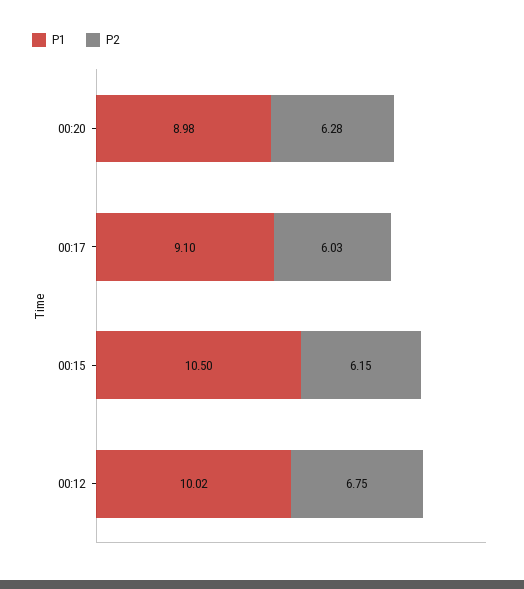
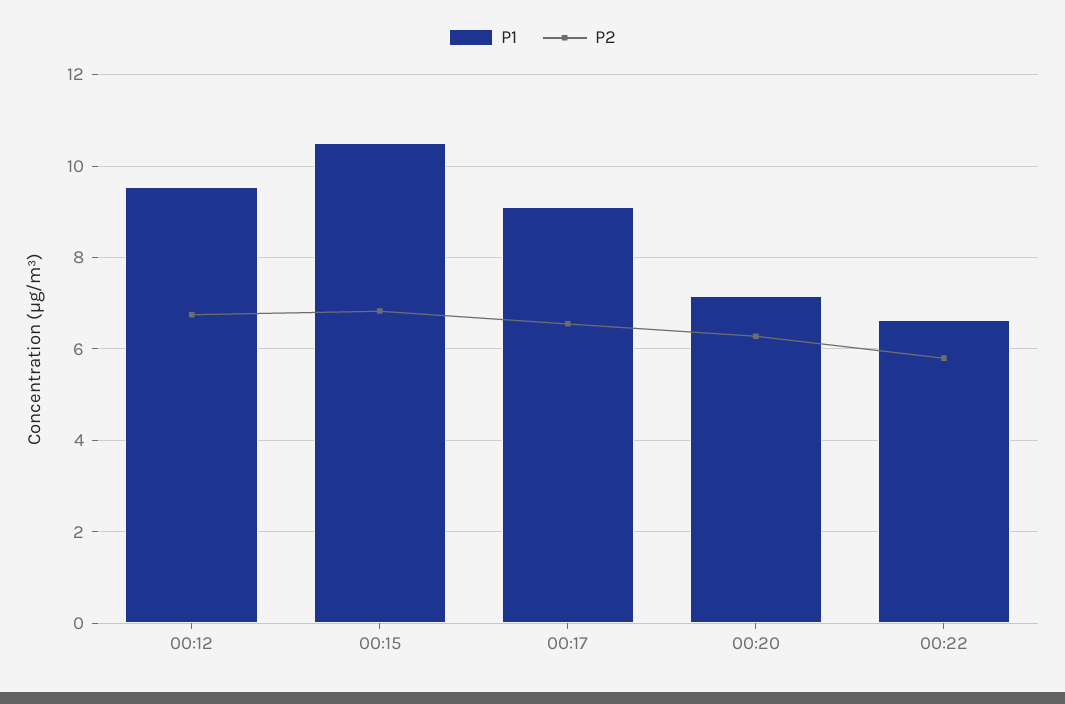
P1, 00:20: 8.98 -> 7.2
P2, 00:17: 6.03 -> 6.6
P2, 00:15: 6.15 -> 6.8
P1, 00:12: 10.02 -> 9.6
P1, 00:22: none -> 6.6
P2, 00:22: none -> 5.8

